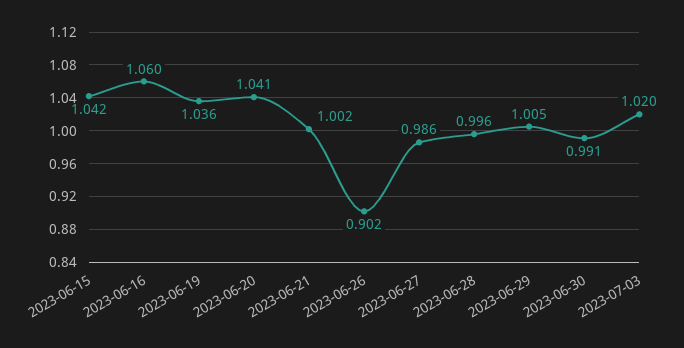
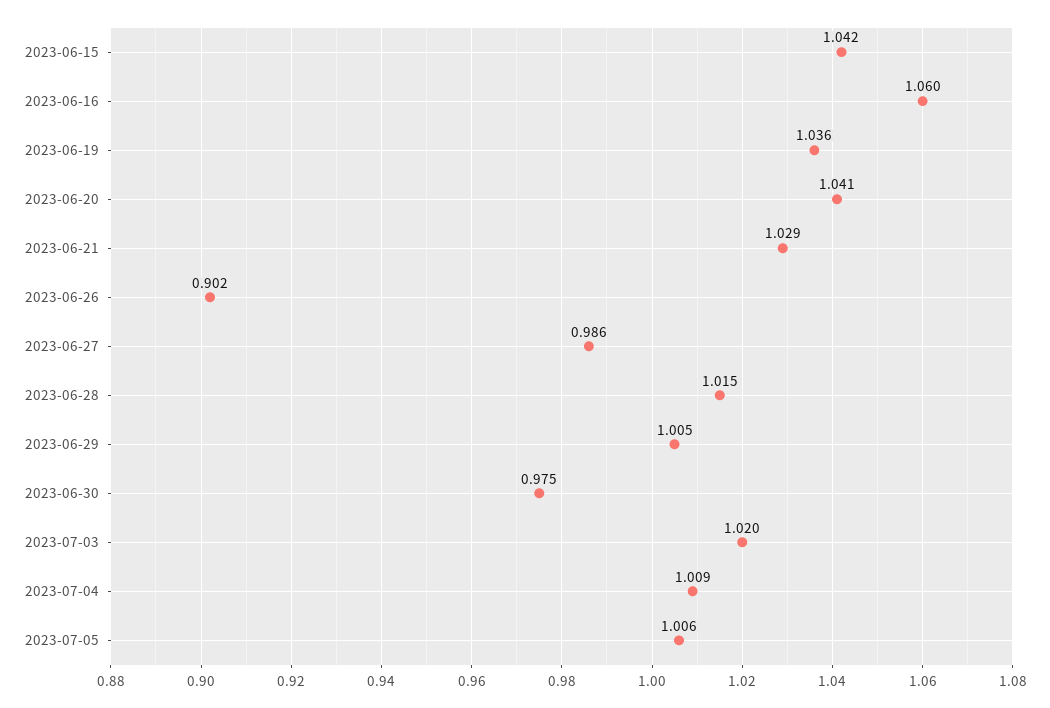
2023-06-21: 1.002 -> 1.029
2023-06-28: 0.996 -> 1.015
2023-06-30: 0.991 -> 0.975
2023-07-04: none -> 1.009
2023-07-05: none -> 1.006

